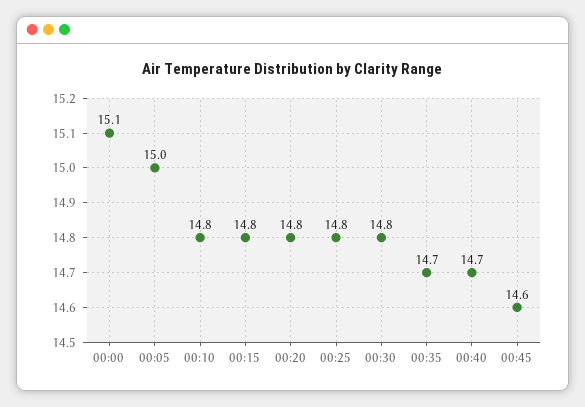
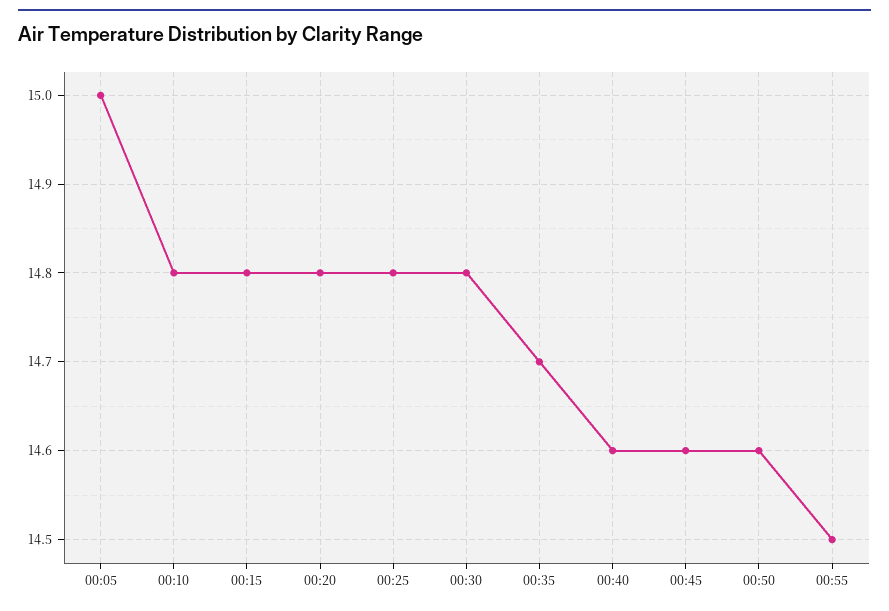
00:00: 15.1 -> none
00:40: 14.7 -> 14.6
00:50: none -> 14.6
00:55: none -> 14.5

